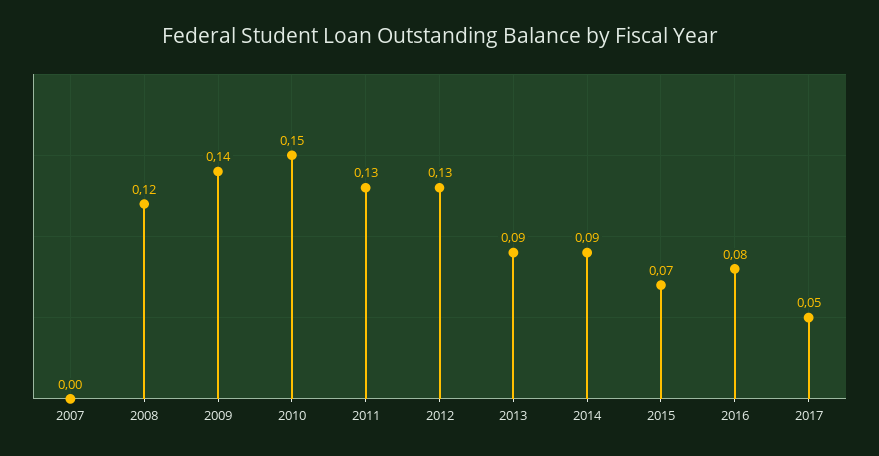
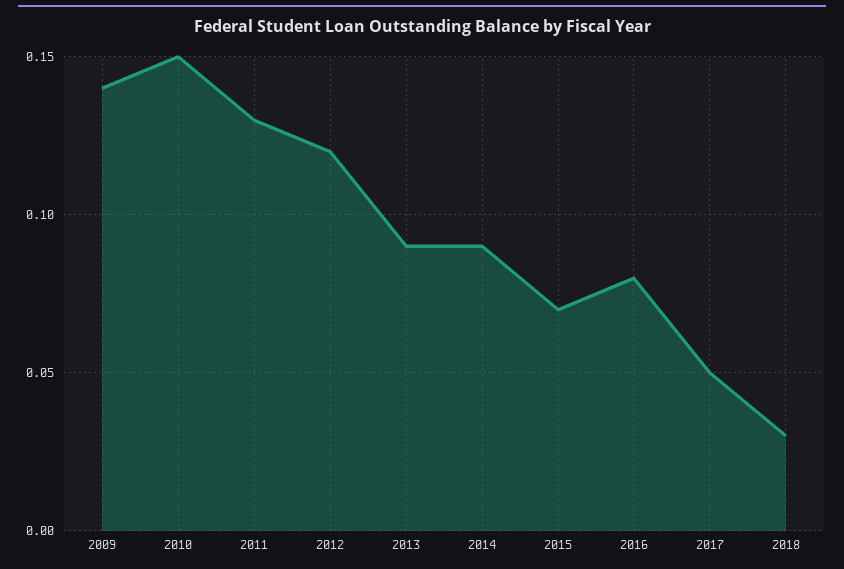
2007: 0 -> none
2008: 0.12 -> none
2012: 0.13 -> 0.12
2018: none -> 0.03

